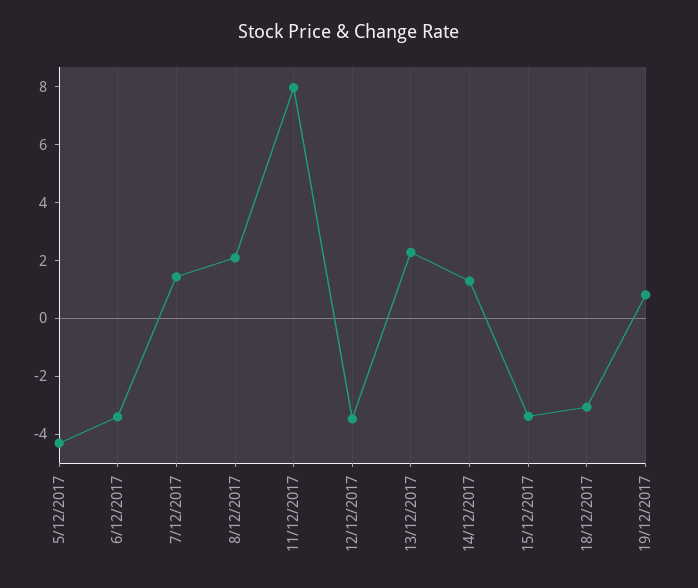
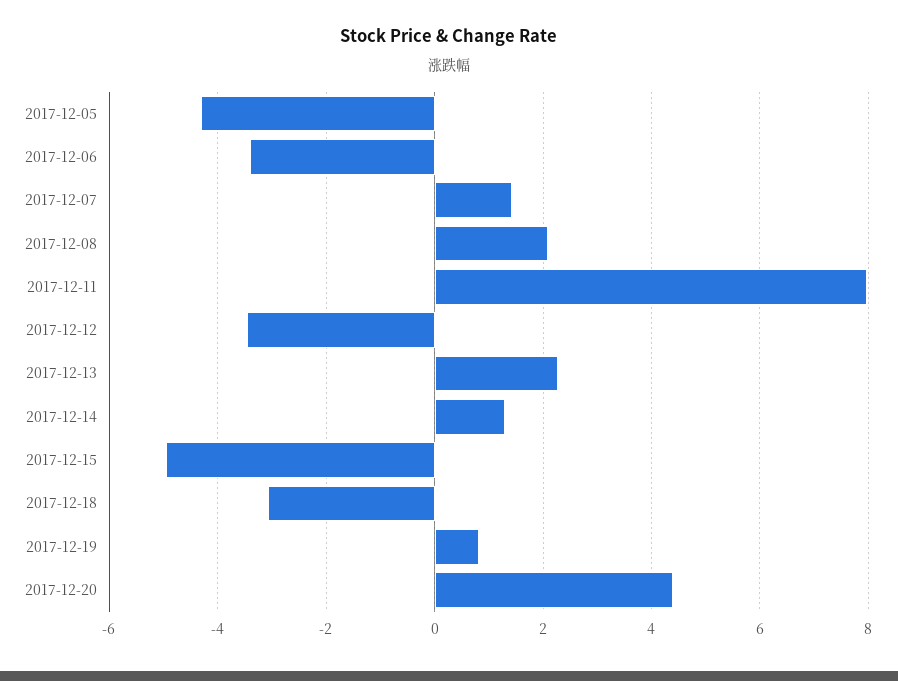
15/12/2017: -3.5 -> -5
2017-12-20: none -> 4.4

